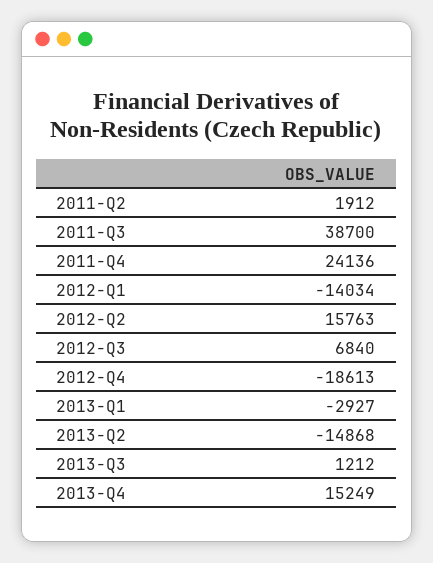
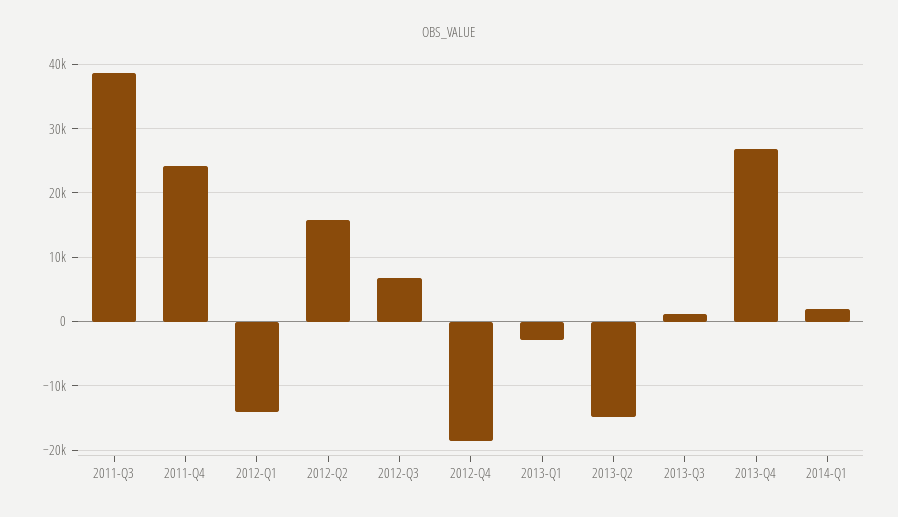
2011-Q2: 1912 -> none
2013-Q4: 15249 -> 27000
2014-Q1: none -> 2000

